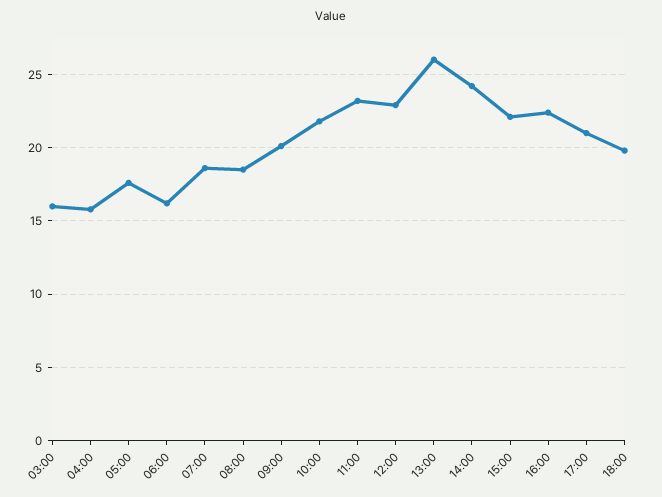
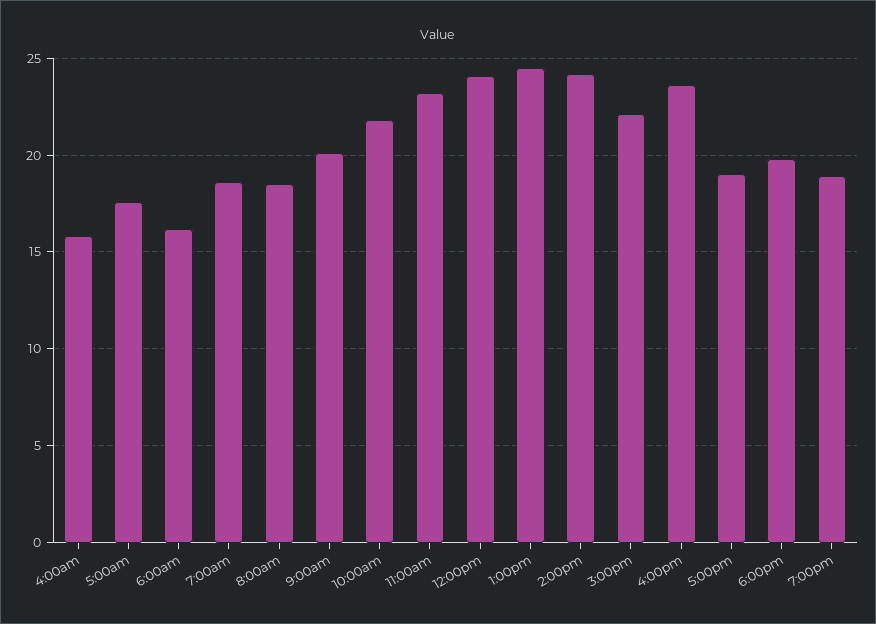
03:00: 16 -> none
12:00: 23 -> 24
13:00: 26 -> 24.5
16:00: 22.5 -> 23.5
17:00: 21 -> 19
7:00pm: none -> 19

